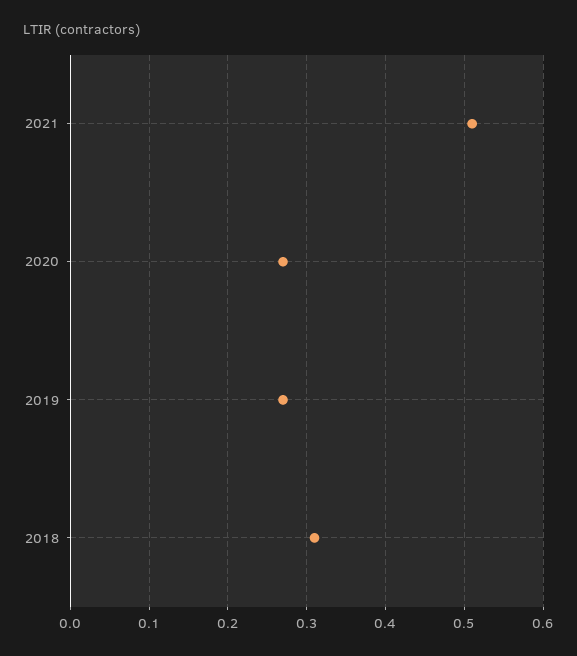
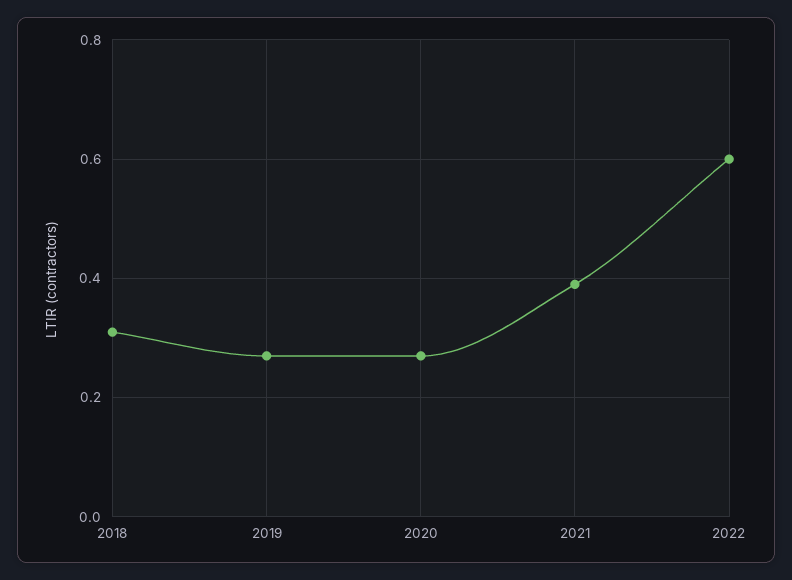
2021: 0.51 -> 0.4
2022: none -> 0.6

